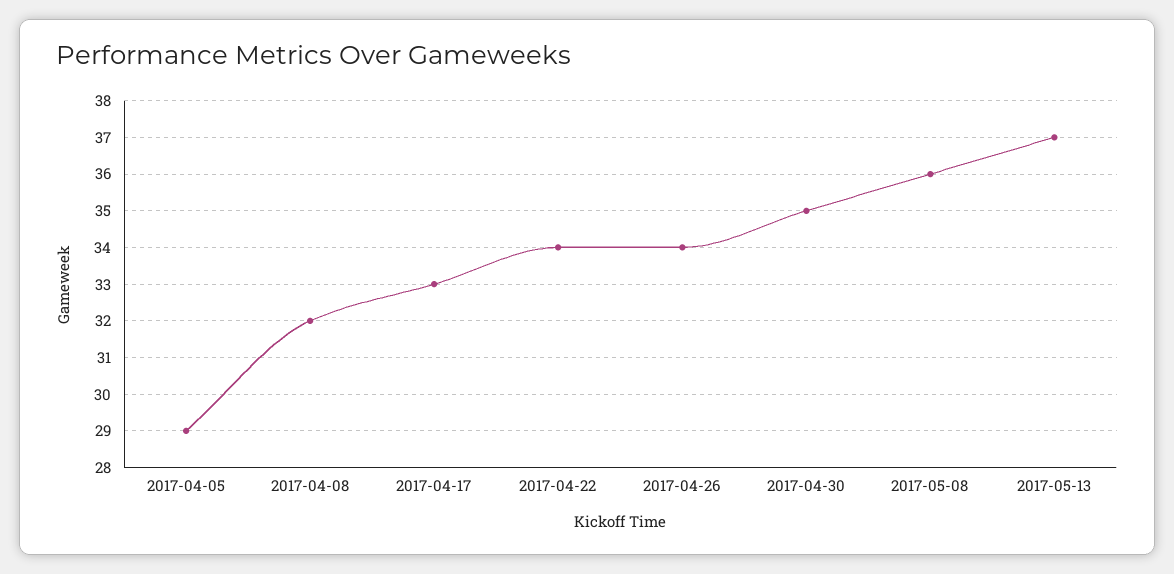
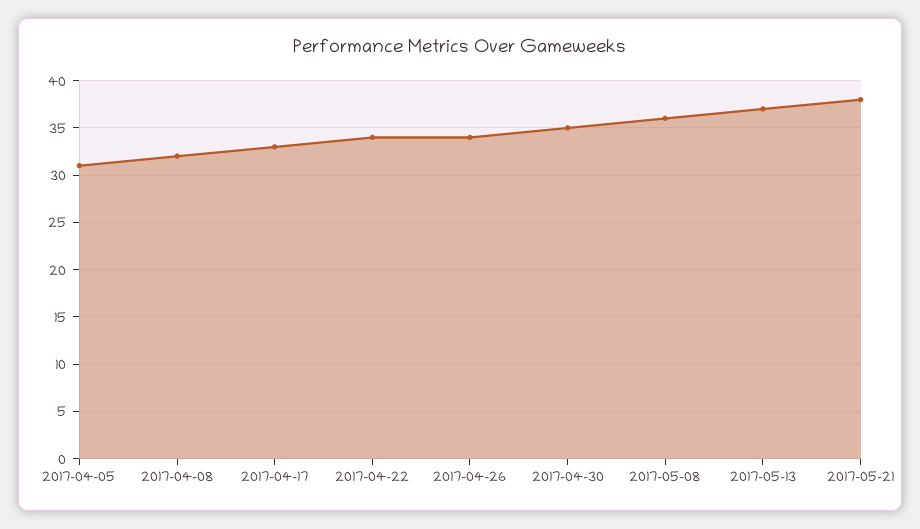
2017-04-05: 29 -> 31
2017-05-21: none -> 38

